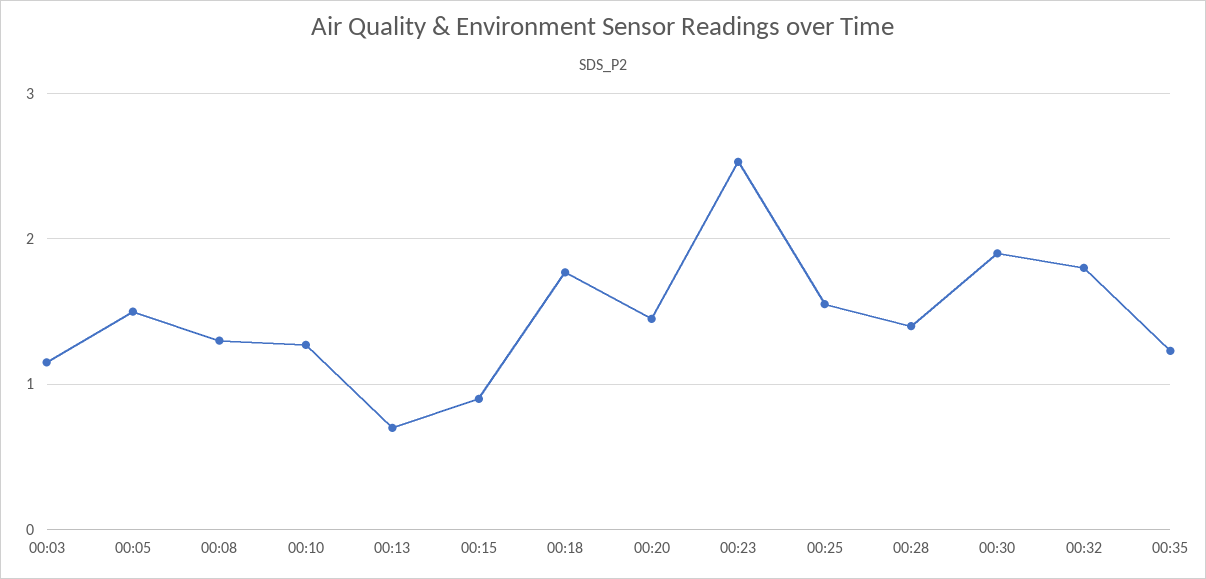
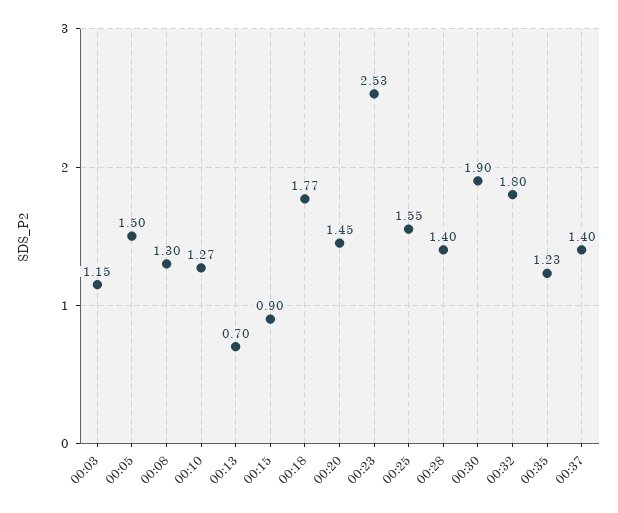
00:37: none -> 1.4

